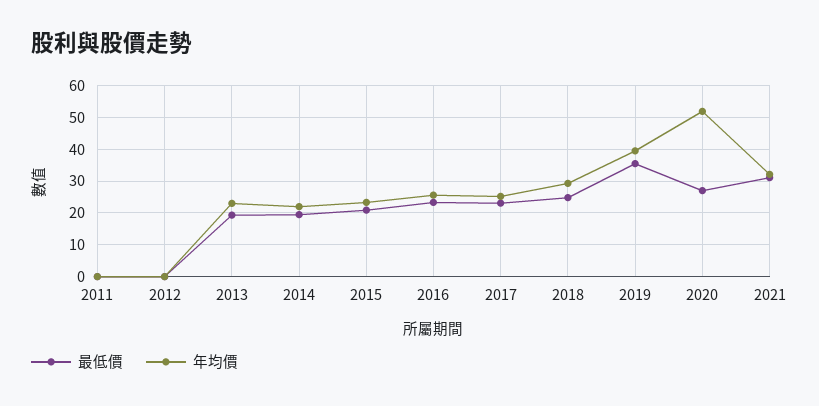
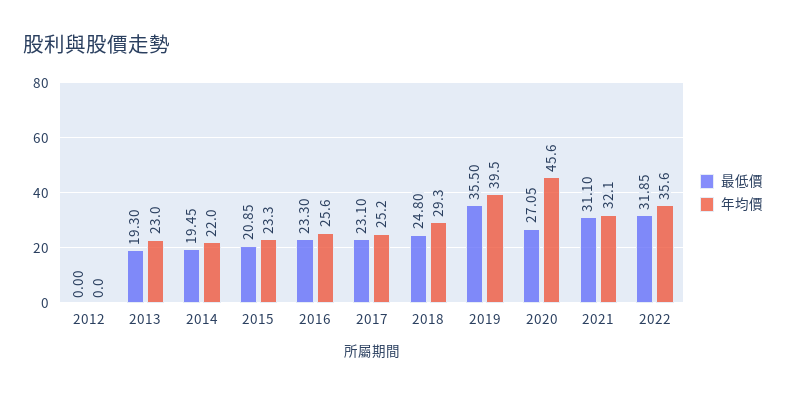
最低價, 2011: 0 -> none
年均價, 2011: 0 -> none
年均價, 2020: 52 -> 45.6
最低價, 2022: none -> 31.85
年均價, 2022: none -> 35.6

